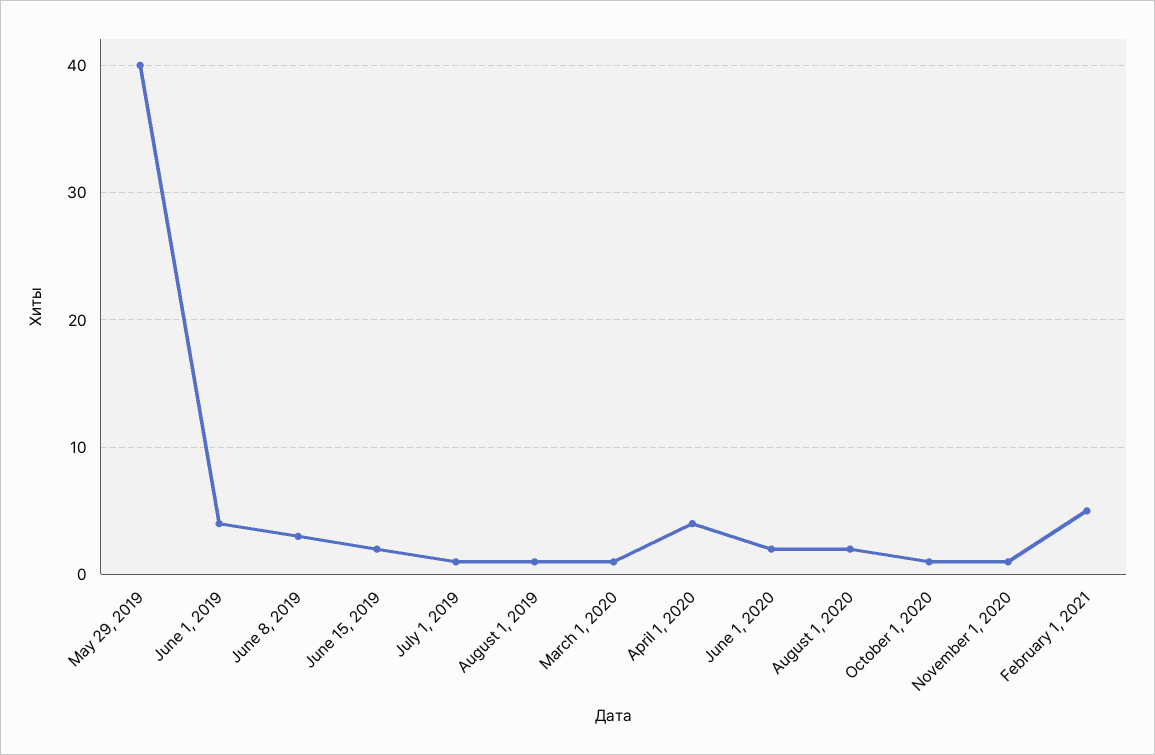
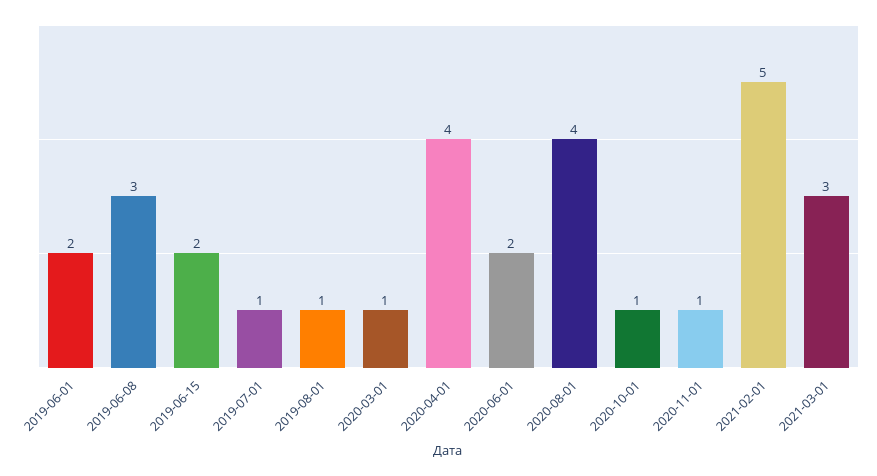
May 29, 2019: 40 -> none
June 1, 2019: 4 -> 2
August 1, 2020: 2 -> 4
2021-03-01: none -> 3

